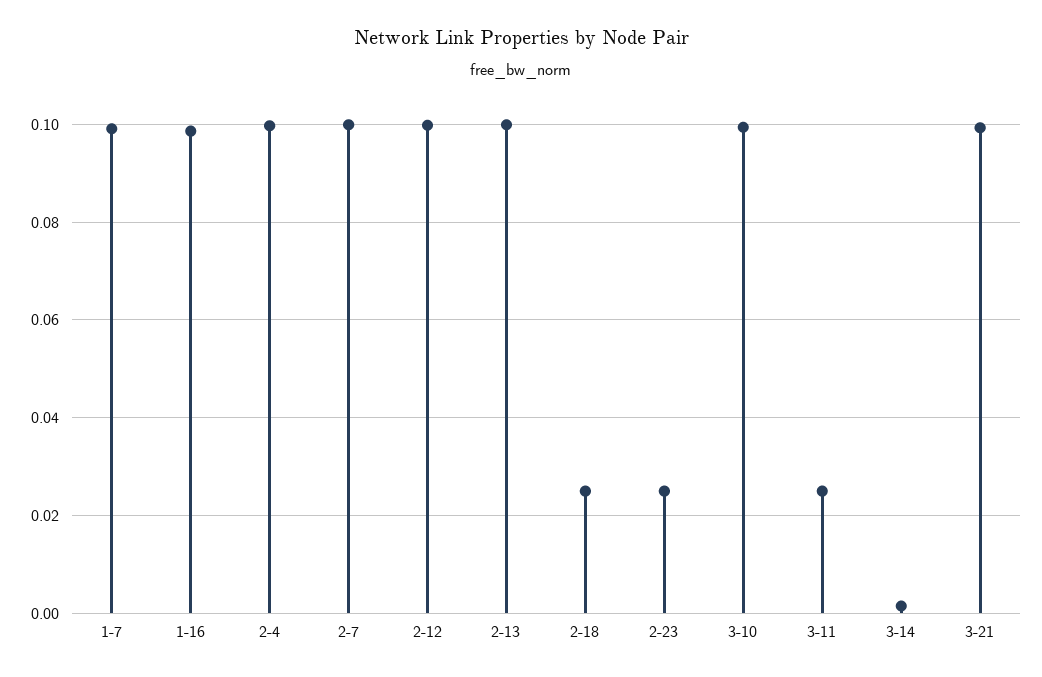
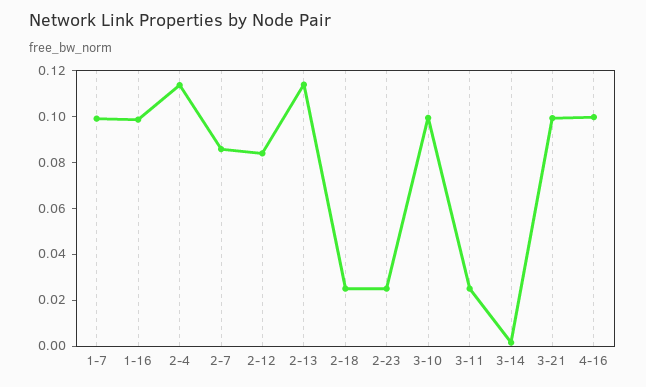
2-4: 0.1 -> 0.115
2-7: 0.1 -> 0.085
2-12: 0.1 -> 0.085
2-13: 0.1 -> 0.115
4-16: none -> 0.1

